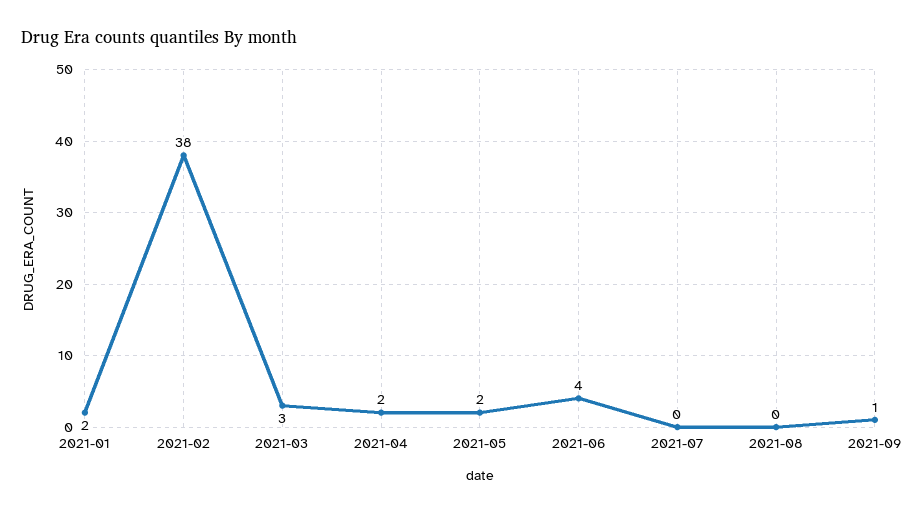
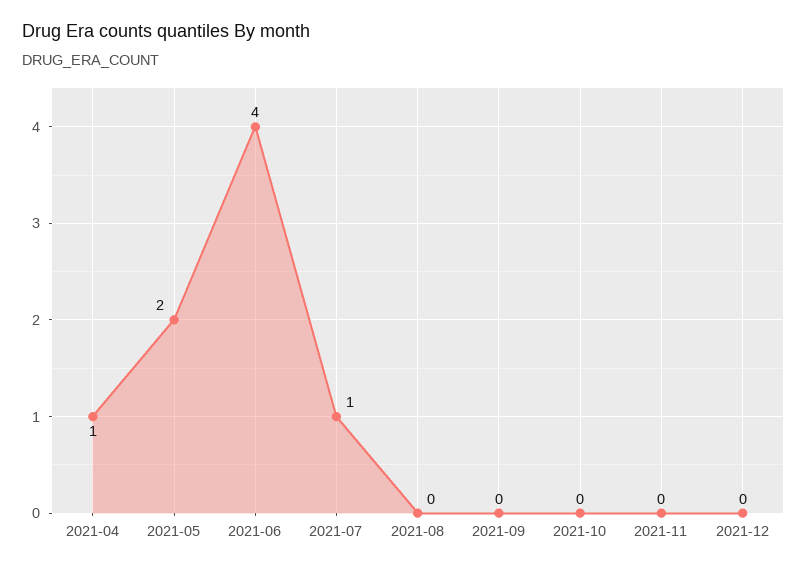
2021-01: 2 -> none
2021-02: 38 -> none
2021-03: 3 -> none
2021-04: 2 -> 1
2021-07: 0 -> 1
2021-09: 1 -> 0
2021-10: none -> 0
2021-11: none -> 0
2021-12: none -> 0

